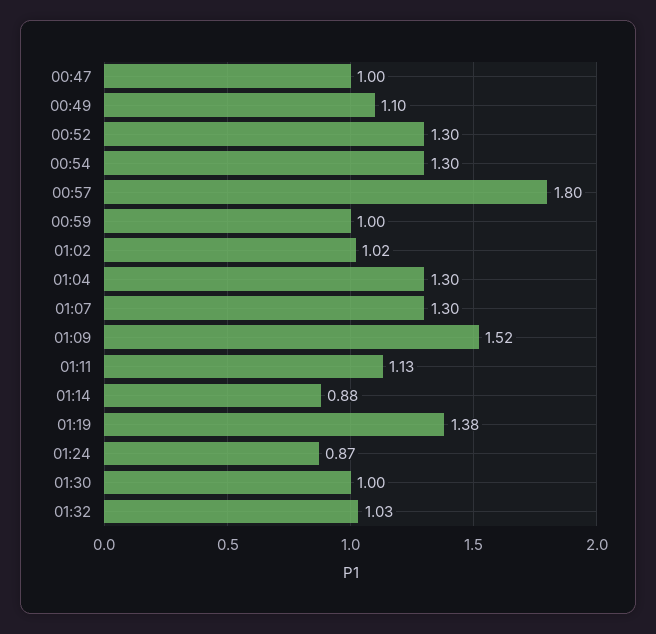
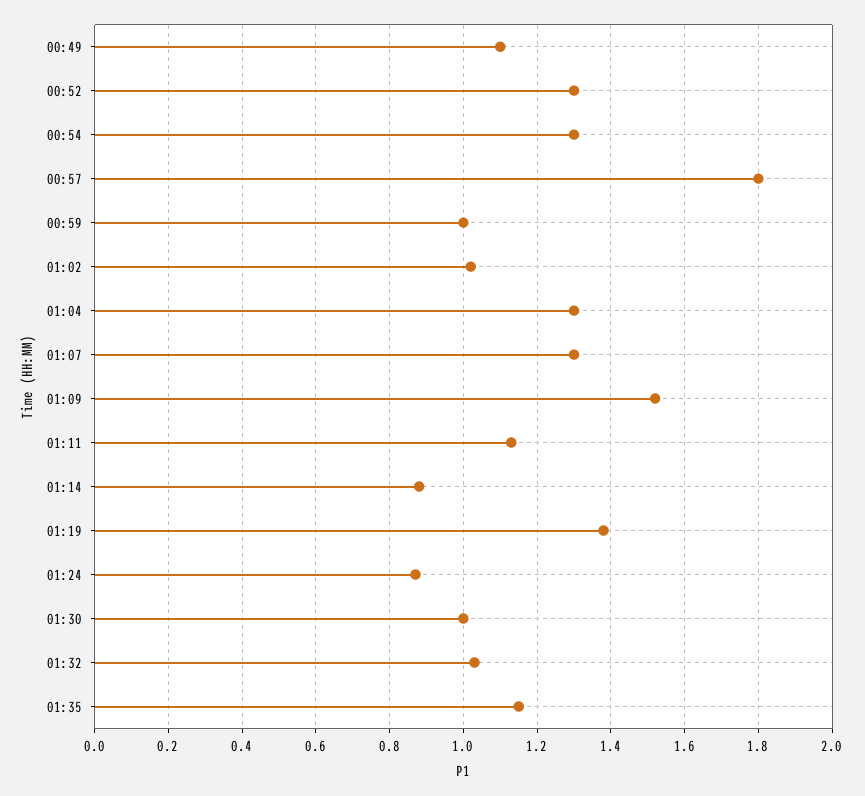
00:47: 1 -> none
01:35: none -> 1.15

